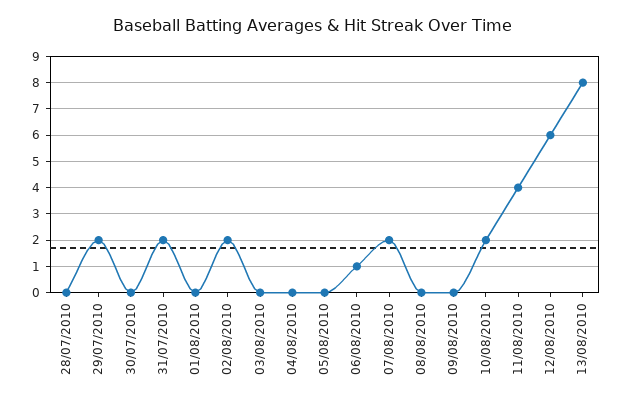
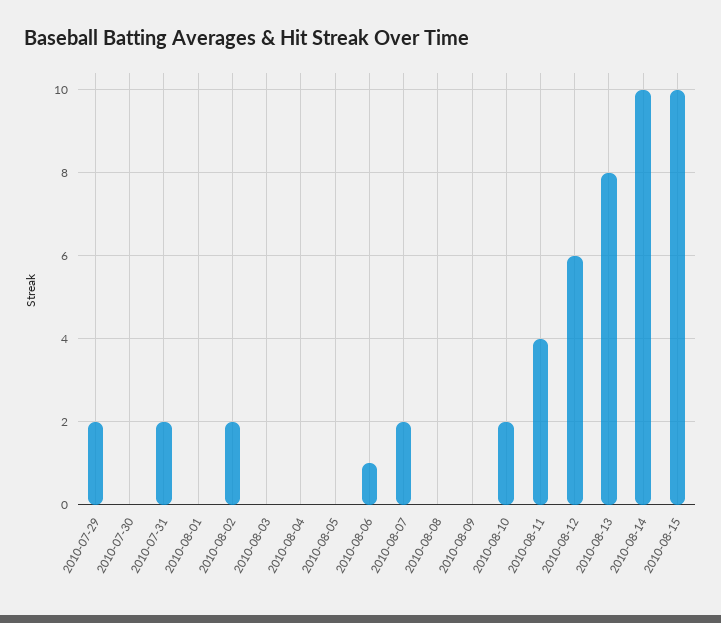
28/07/2010: 0 -> none
2010-08-14: none -> 10
2010-08-15: none -> 10

